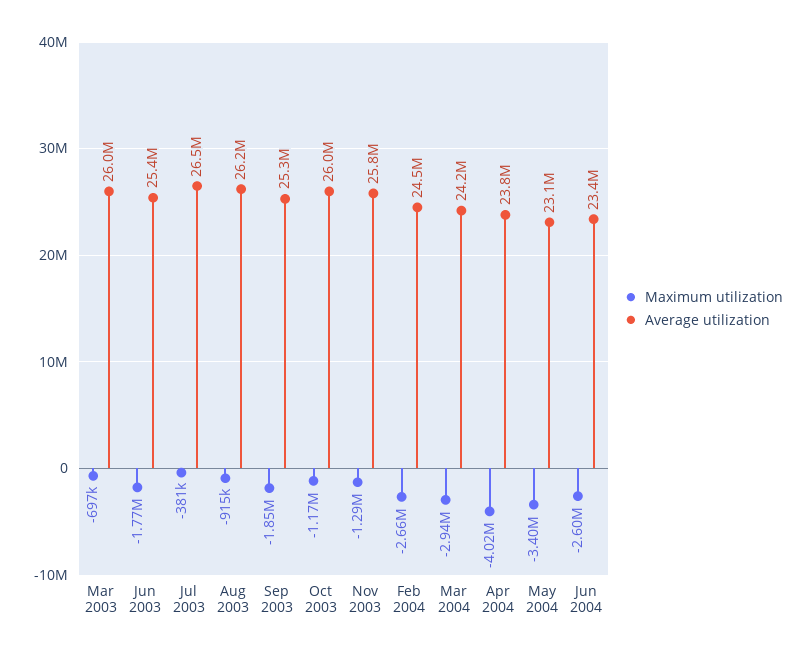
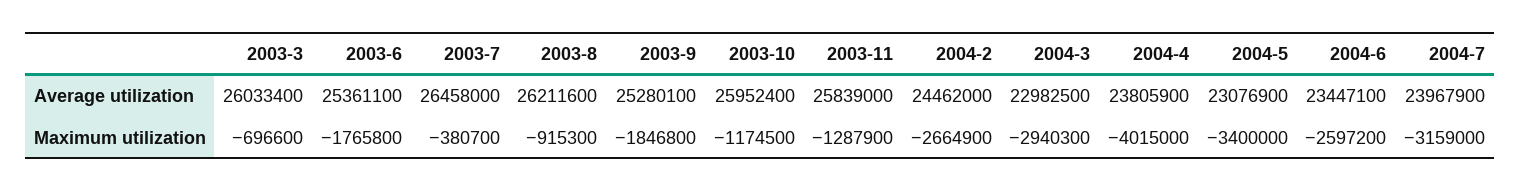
Average utilization, Mar 2004: 24200000 -> 22982500
Average utilization, 2004-7: none -> 23967900
Maximum utilization, 2004-7: none -> -3159000

